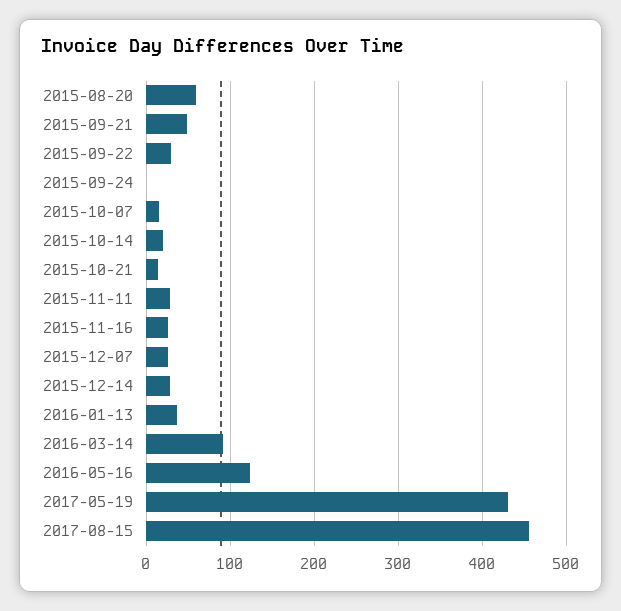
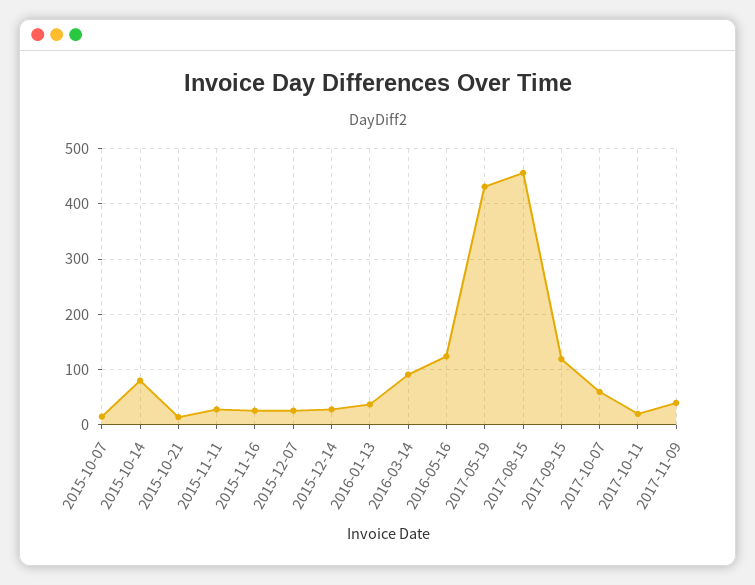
2015-08-20: 60 -> none
2015-09-21: 50 -> none
2015-09-22: 30 -> none
2015-09-24: 0 -> none
2015-10-14: 20 -> 80
2017-09-15: none -> 120
2017-10-07: none -> 60
2017-10-11: none -> 20
2017-11-09: none -> 40

